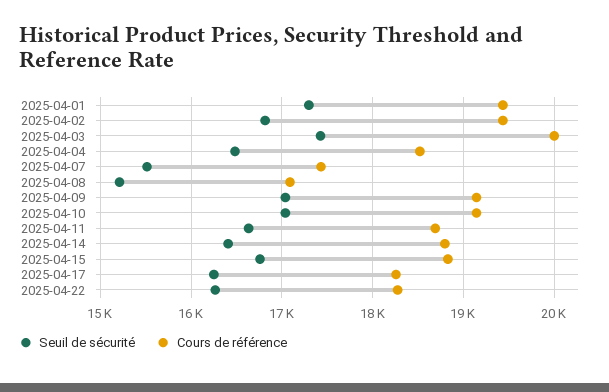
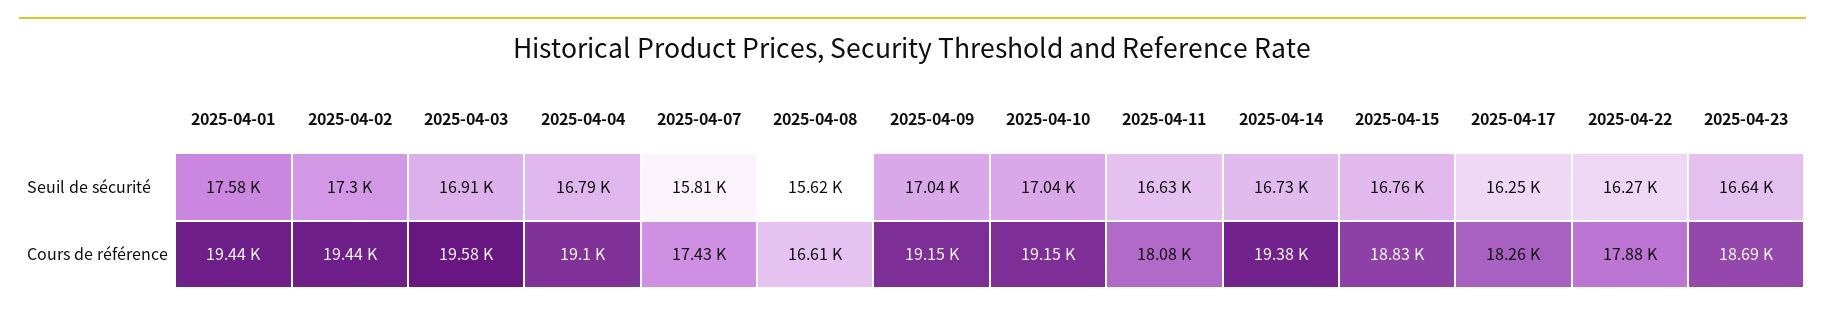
Seuil de sécurité, 2025-04-01: 17300 -> 17580
Seuil de sécurité, 2025-04-02: 16800 -> 17300
Seuil de sécurité, 2025-04-03: 17400 -> 16910
Cours de référence, 2025-04-03: 20000 -> 19580
Seuil de sécurité, 2025-04-04: 16500 -> 16790
Cours de référence, 2025-04-04: 18500 -> 19100
Seuil de sécurité, 2025-04-07: 15500 -> 15810
Seuil de sécurité, 2025-04-08: 15200 -> 15620
Cours de référence, 2025-04-08: 17100 -> 16610
Cours de référence, 2025-04-11: 18700 -> 18080
Seuil de sécurité, 2025-04-14: 16400 -> 16730
Cours de référence, 2025-04-14: 18800 -> 19380
Cours de référence, 2025-04-22: 18300 -> 17880
Seuil de sécurité, 2025-04-23: none -> 16640
Cours de référence, 2025-04-23: none -> 18690

